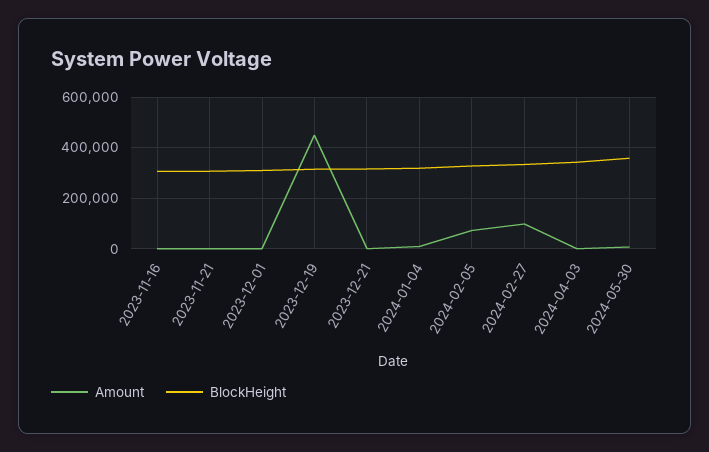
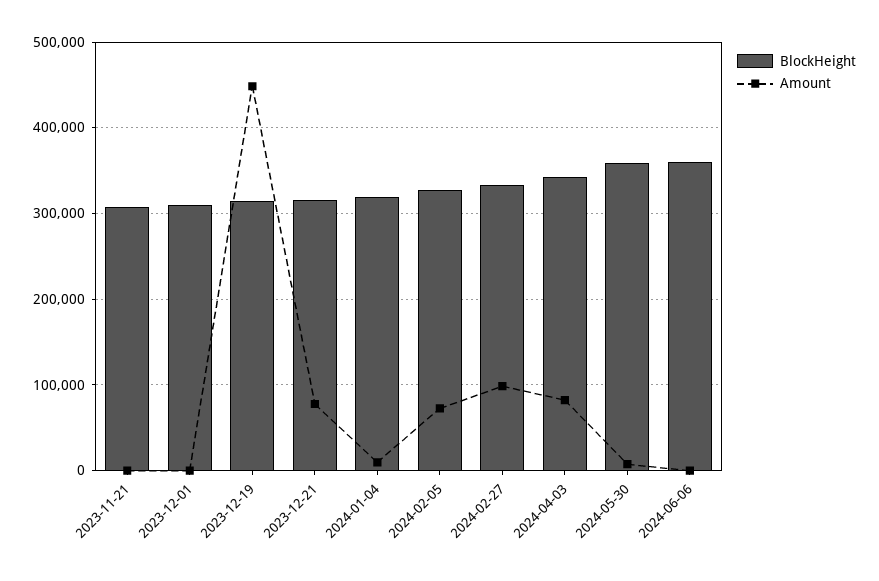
Amount, 2023-11-16: 0 -> none
BlockHeight, 2023-11-16: 300000 -> none
Amount, 2023-12-21: 0 -> 80000
Amount, 2024-04-03: 0 -> 80000
BlockHeight, 2024-06-06: none -> 360000
Amount, 2024-06-06: none -> 0

